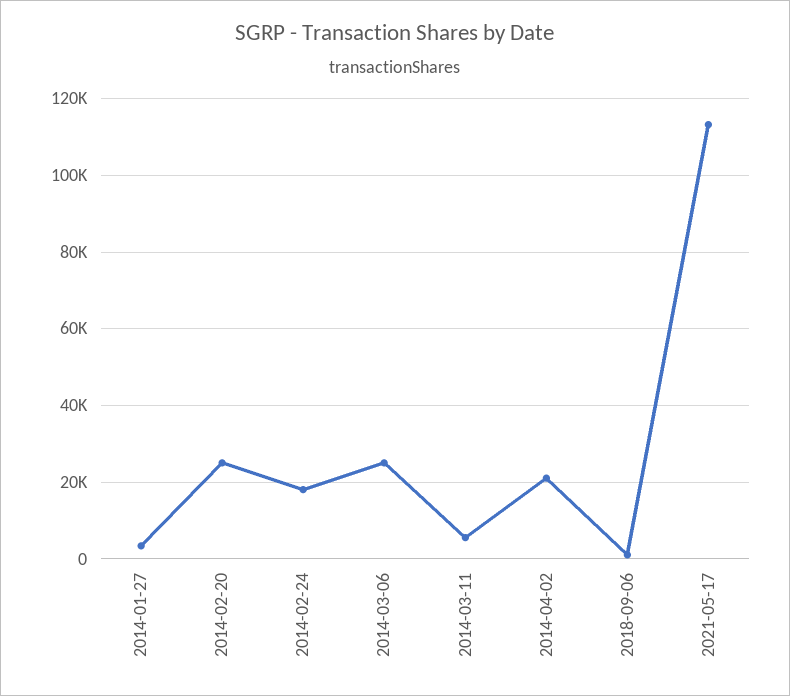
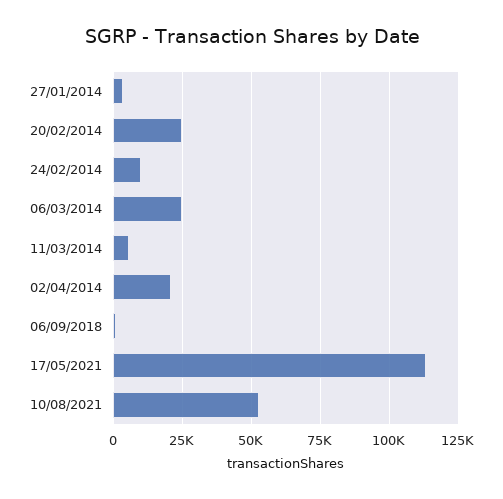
2014-02-24: 18000 -> 10000
10/08/2021: none -> 52500

